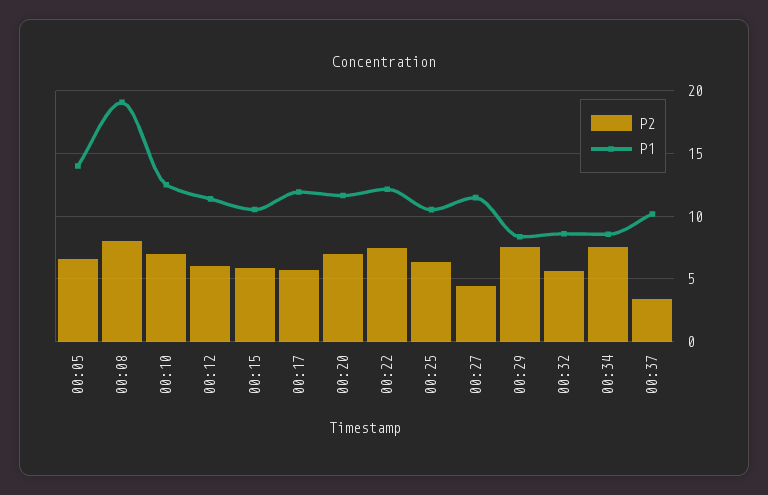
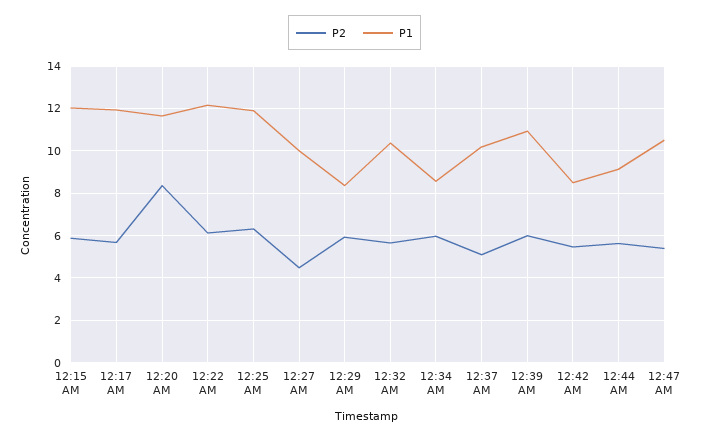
P2, 00:05: 6.5 -> none
P1, 00:05: 14 -> none
P2, 00:08: 8 -> none
P1, 00:08: 19 -> none
P2, 00:10: 7 -> none
P1, 00:10: 12.5 -> none
P2, 00:12: 6 -> none
P1, 00:12: 11.5 -> none
P1, 00:15: 10.5 -> 12
P2, 00:20: 7 -> 8.5
P2, 00:22: 7.5 -> 6
P1, 00:25: 10.5 -> 12
P1, 00:27: 11.5 -> 10
P2, 00:29: 7.5 -> 6
P1, 00:32: 8.5 -> 10.5
P2, 00:34: 7.5 -> 6
P2, 00:37: 3.5 -> 5
P2, 12:39 AM: none -> 6
P1, 12:39 AM: none -> 11
P2, 12:42 AM: none -> 5.5
P1, 12:42 AM: none -> 8.5
P2, 12:44 AM: none -> 5.5
P1, 12:44 AM: none -> 9
P2, 12:47 AM: none -> 5.5
P1, 12:47 AM: none -> 10.5

